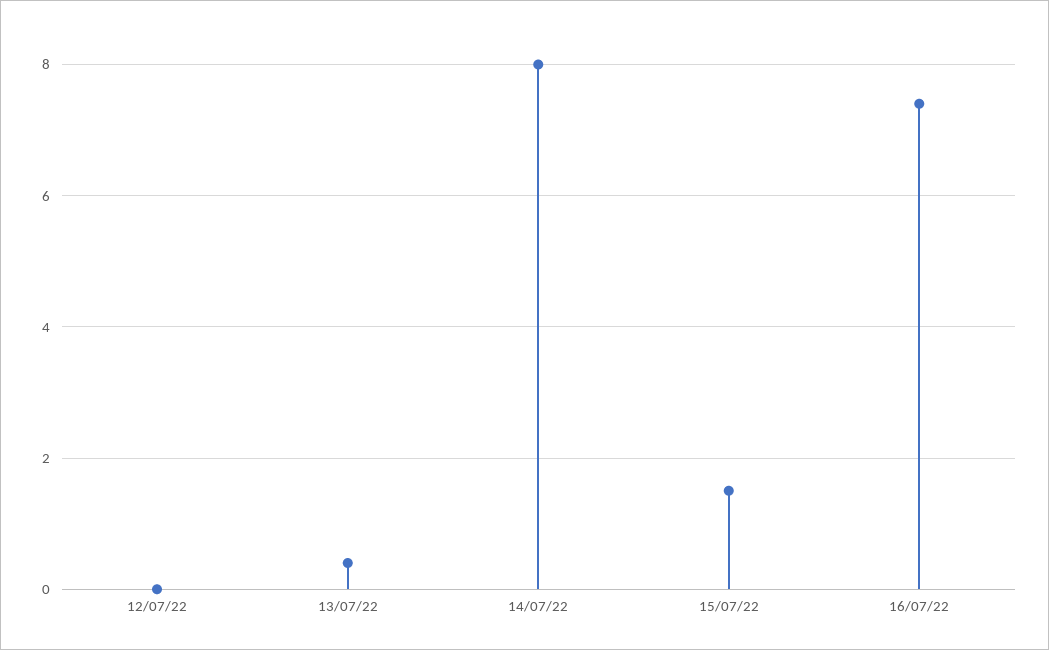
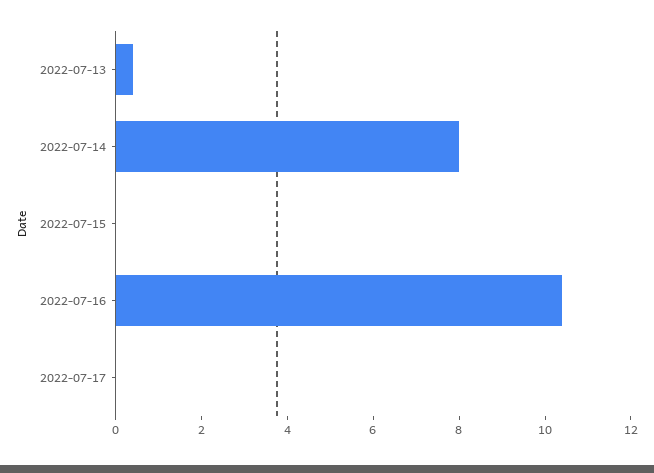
12/07/22: 0 -> none
15/07/22: 1.5 -> 0
16/07/22: 7.5 -> 10.5
2022-07-17: none -> 0

